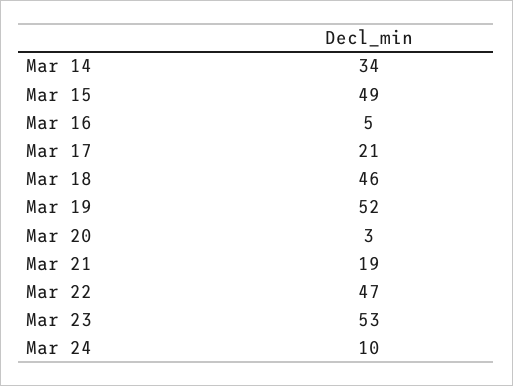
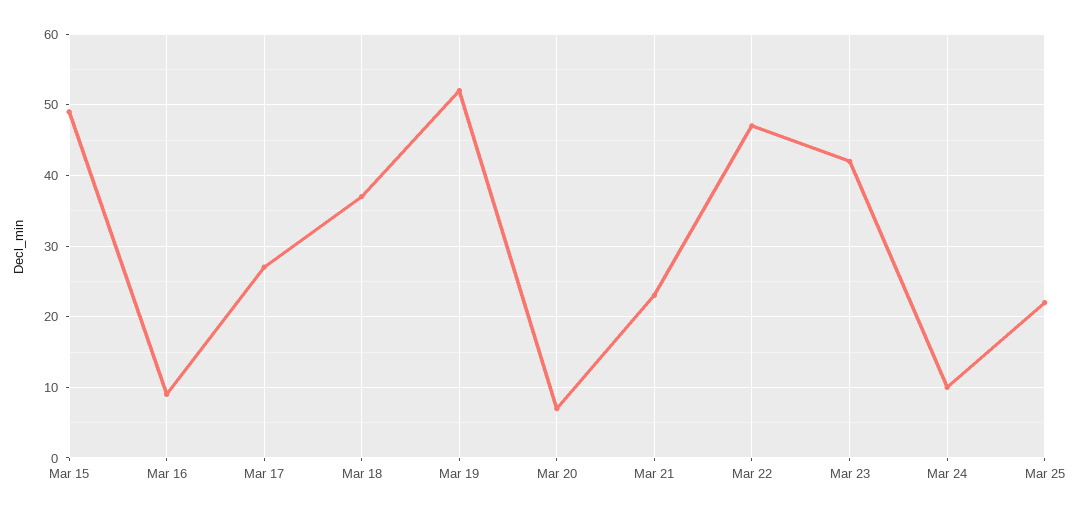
Mar 14: 34 -> none
Mar 16: 5 -> 9
Mar 17: 21 -> 27
Mar 18: 46 -> 37
Mar 20: 3 -> 7
Mar 21: 19 -> 23
Mar 23: 53 -> 42
Mar 25: none -> 22

